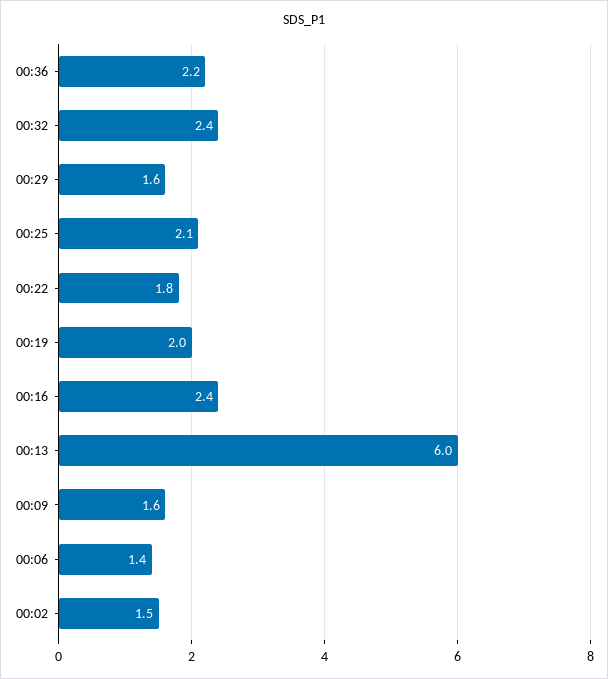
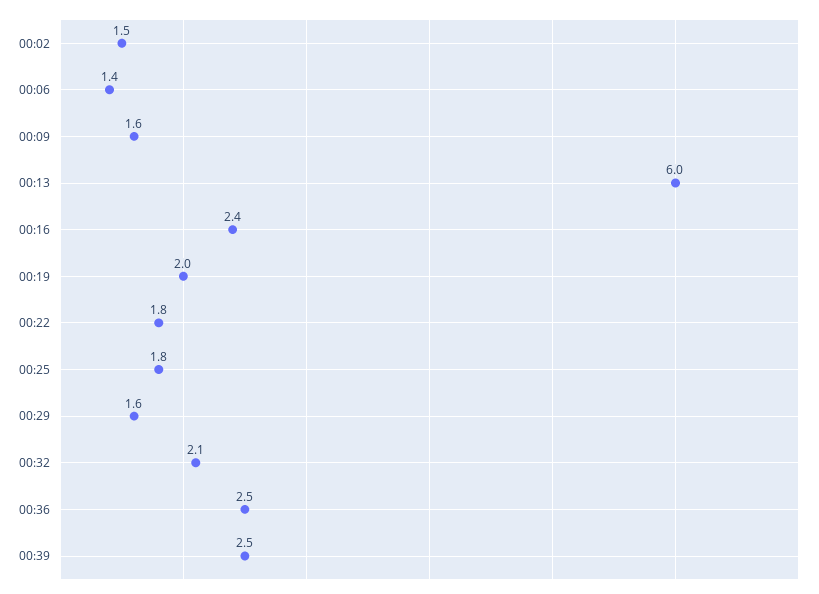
00:36: 2.2 -> 2.5
00:32: 2.4 -> 2.1
00:25: 2.1 -> 1.8
00:39: none -> 2.5

